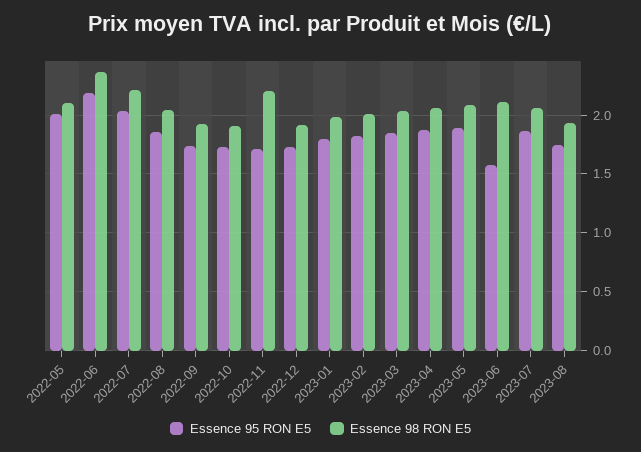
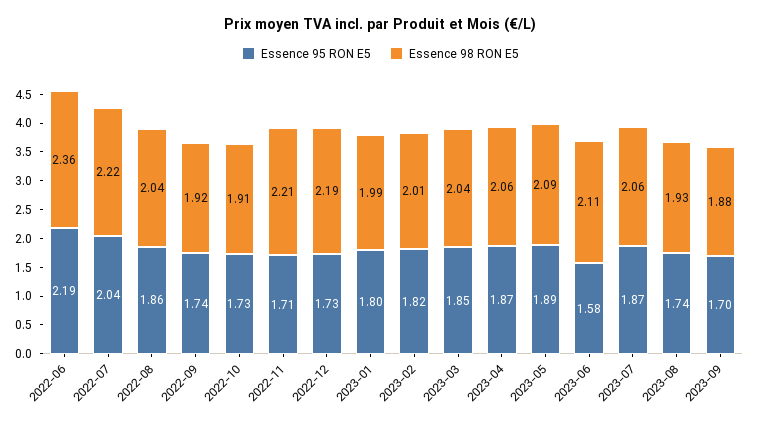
Essence 95 RON E5, 2022-05: 2 -> none
Essence 98 RON E5, 2022-05: 2.1 -> none
Essence 98 RON E5, 2022-12: 1.9 -> 2.19
Essence 95 RON E5, 2023-09: none -> 1.7
Essence 98 RON E5, 2023-09: none -> 1.88

